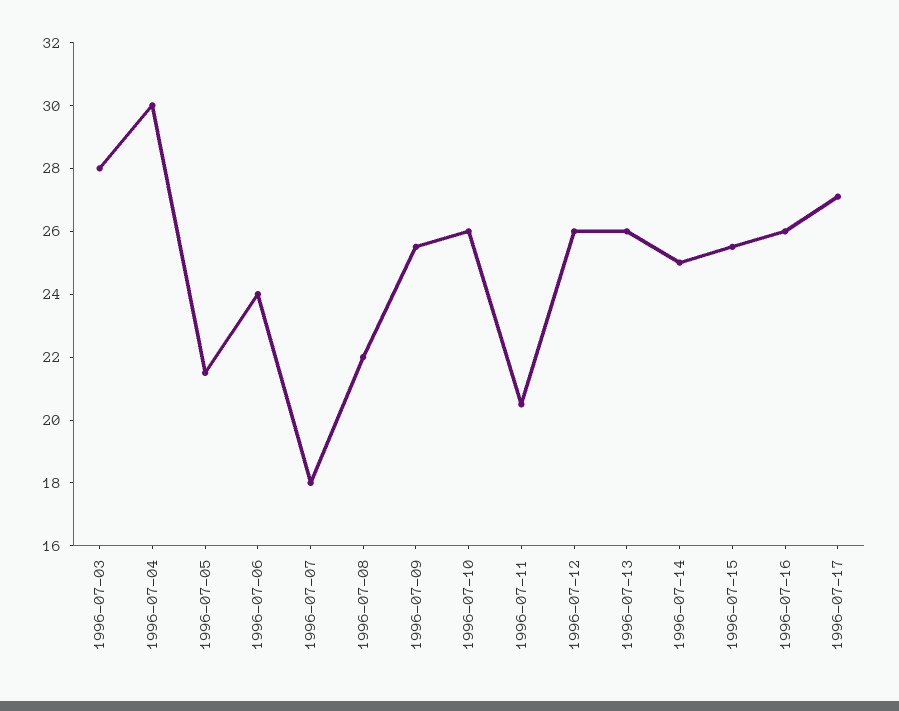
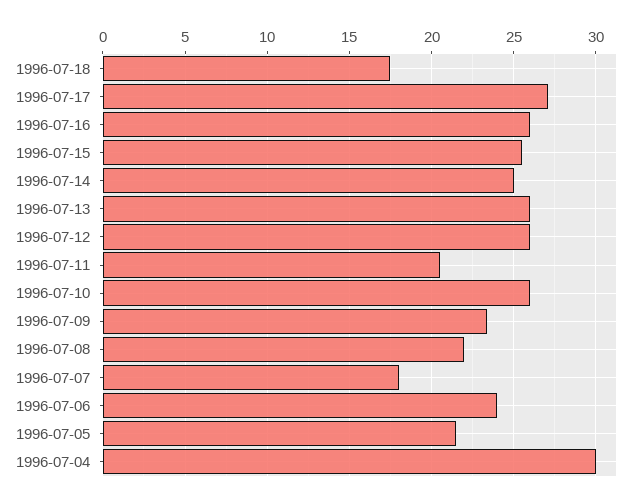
1996-07-03: 28 -> none
1996-07-09: 25.5 -> 23.5
1996-07-18: none -> 17.5

